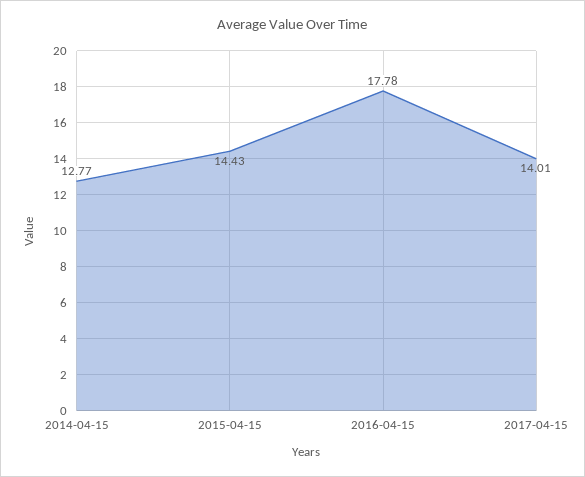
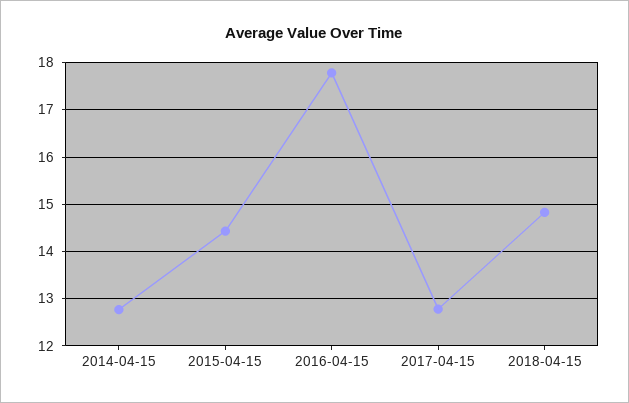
2017-04-15: 14.01 -> 12.8
2018-04-15: none -> 14.8

